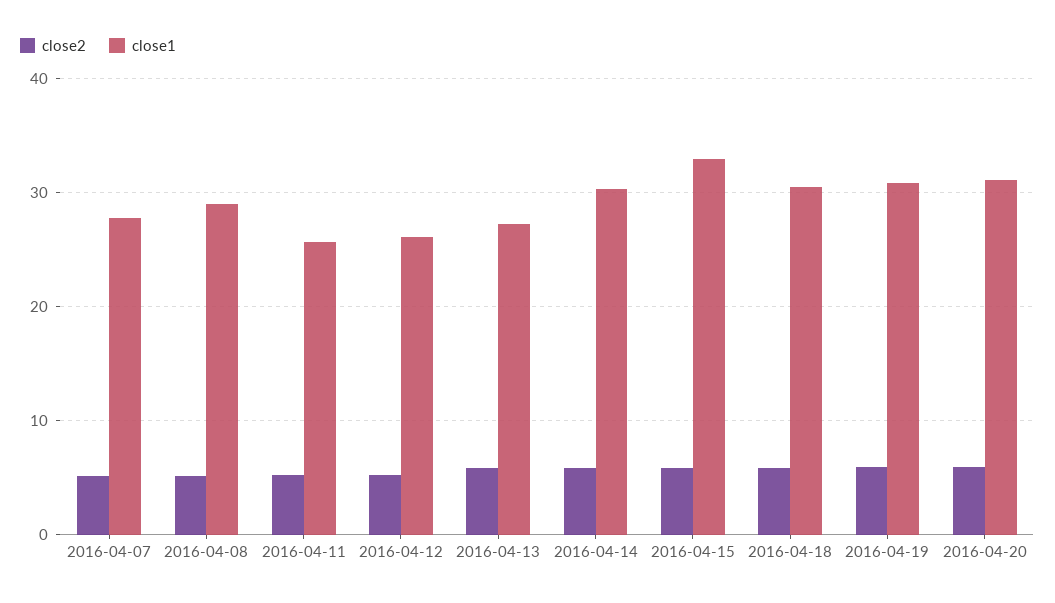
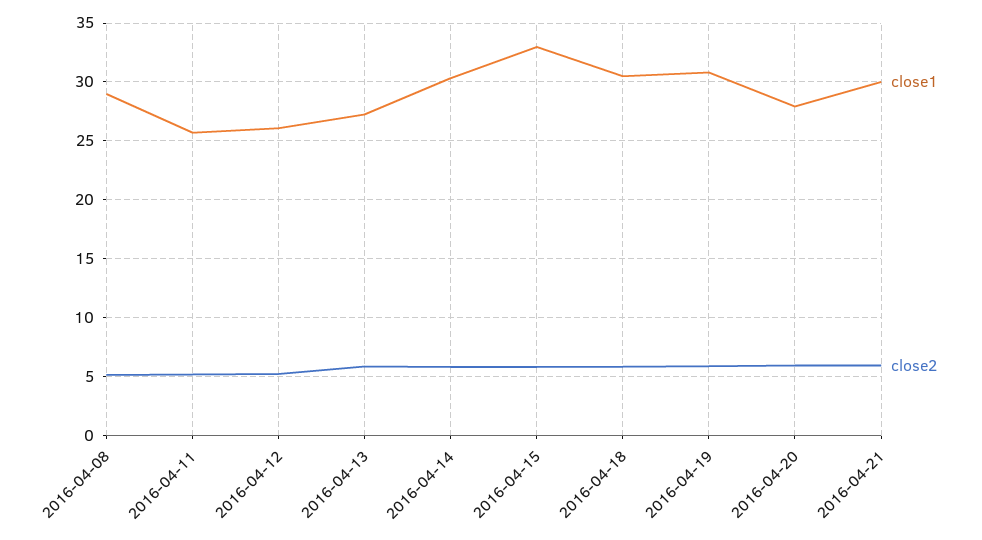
close2, 2016-04-07: 5 -> none
close1, 2016-04-07: 28 -> none
close1, 2016-04-20: 31 -> 28
close1, 2016-04-21: none -> 30
close2, 2016-04-21: none -> 6

